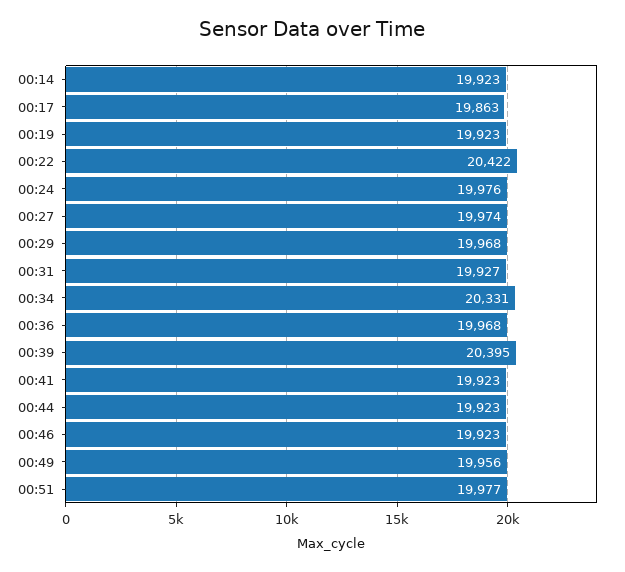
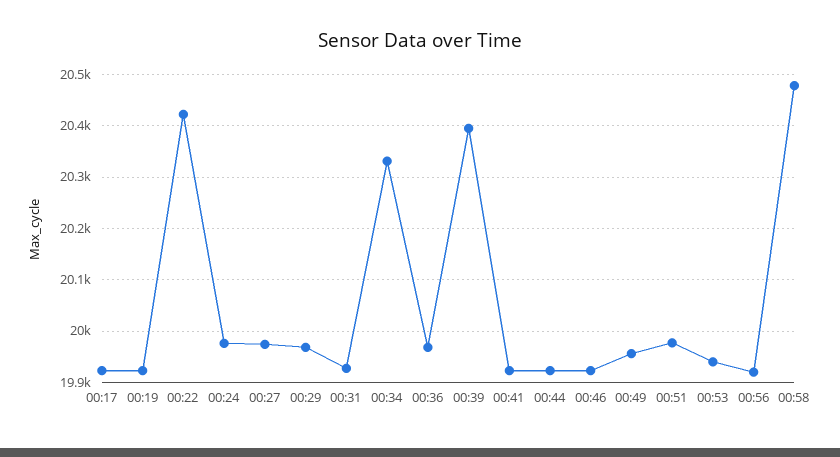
00:14: 19923 -> none
00:17: 19863 -> 19920
00:53: none -> 19940
00:56: none -> 19920
00:58: none -> 20480

